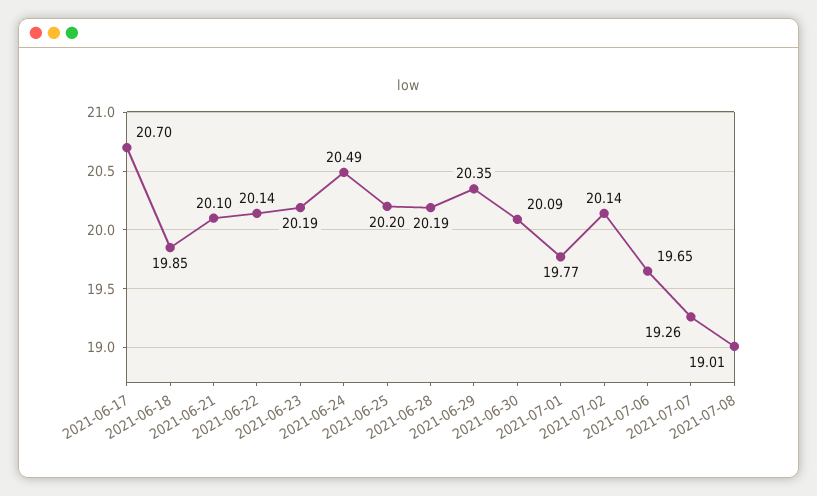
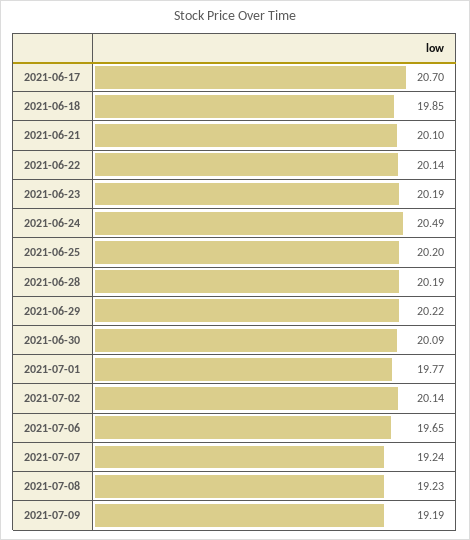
2021-06-29: 20.35 -> 20.22
2021-07-07: 19.26 -> 19.24
2021-07-08: 19.01 -> 19.23
2021-07-09: none -> 19.19

